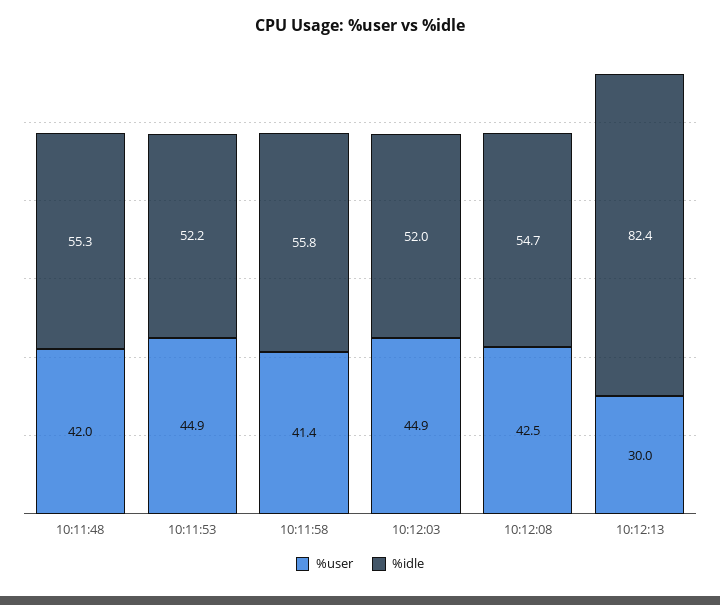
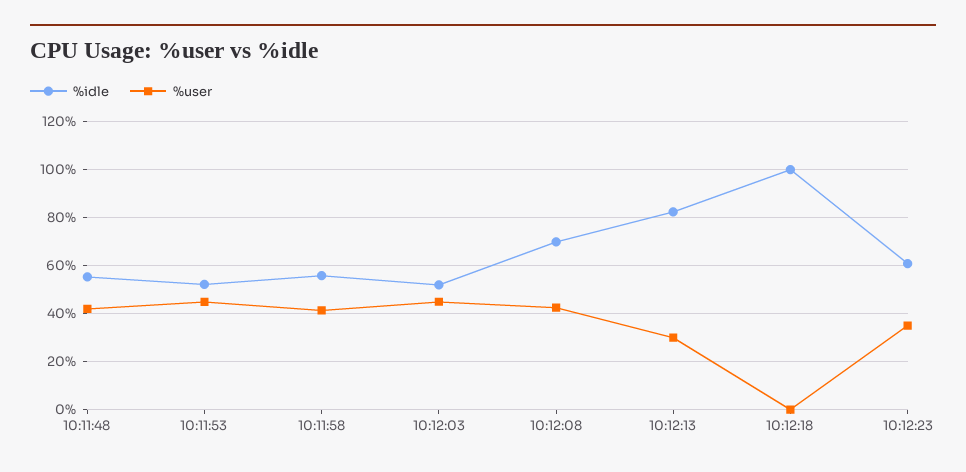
%idle, 10:12:08: 54.7 -> 70
%idle, 10:12:18: none -> 100
%user, 10:12:18: none -> 0
%idle, 10:12:23: none -> 60
%user, 10:12:23: none -> 35

